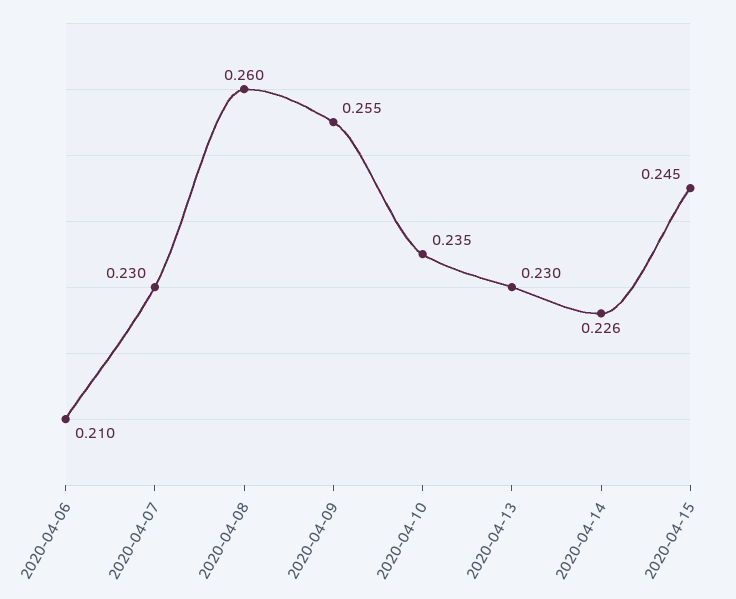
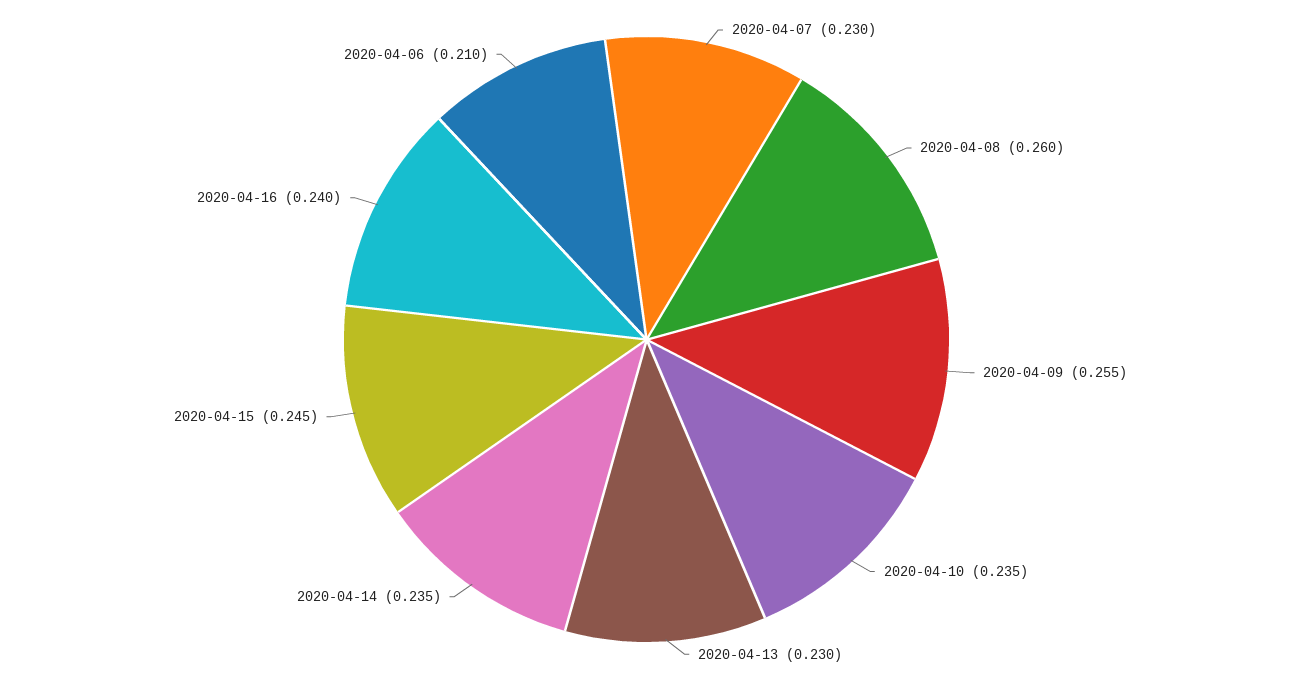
2020-04-14: 0.226 -> 0.235
2020-04-16: none -> 0.24

